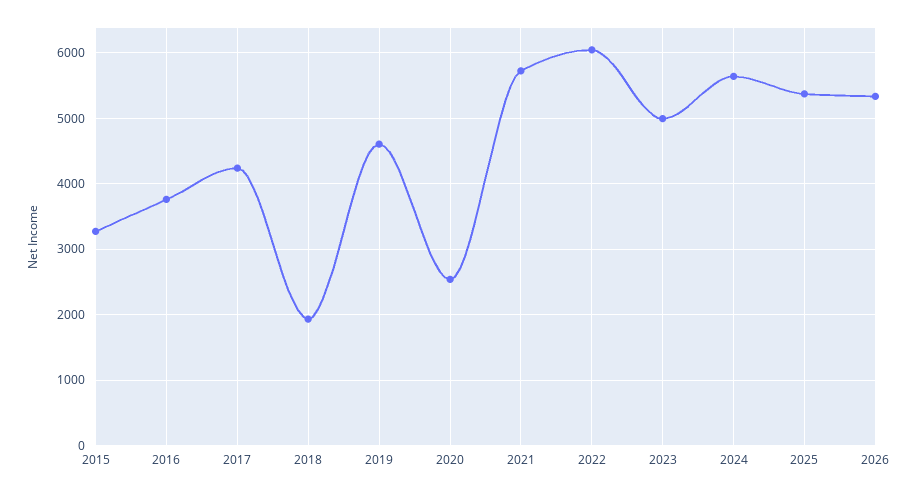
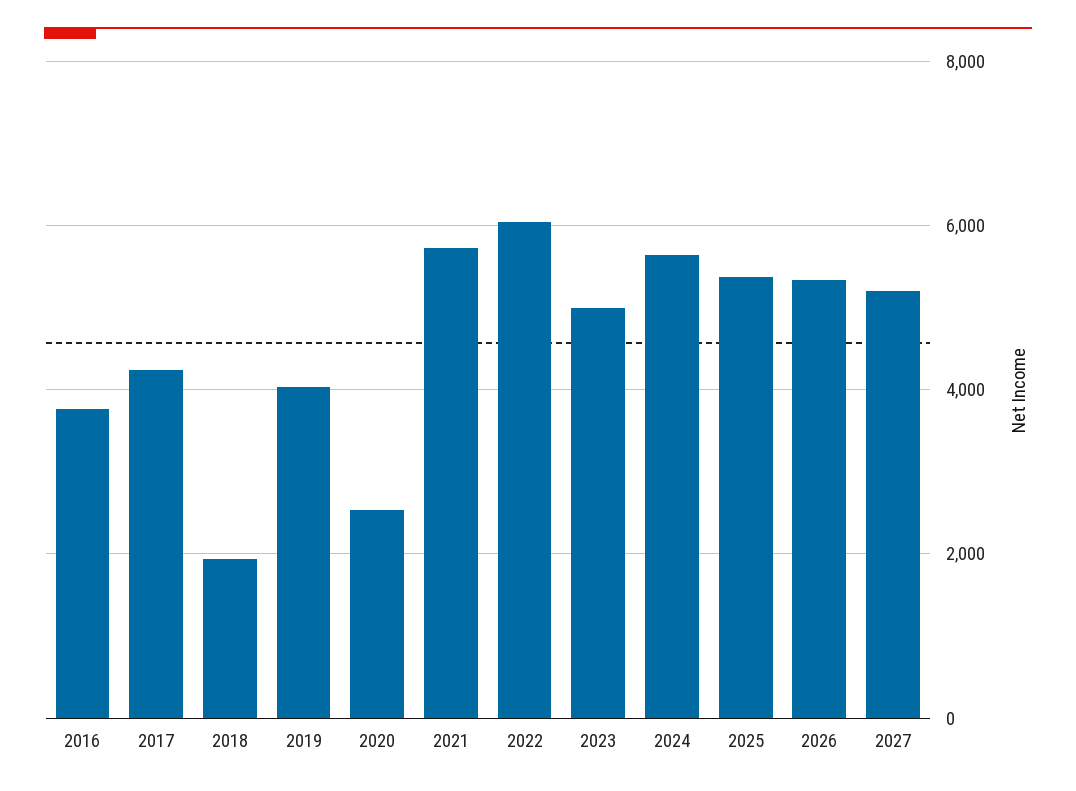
2015: 3300 -> none
2019: 4600 -> 4000
2027: none -> 5200

